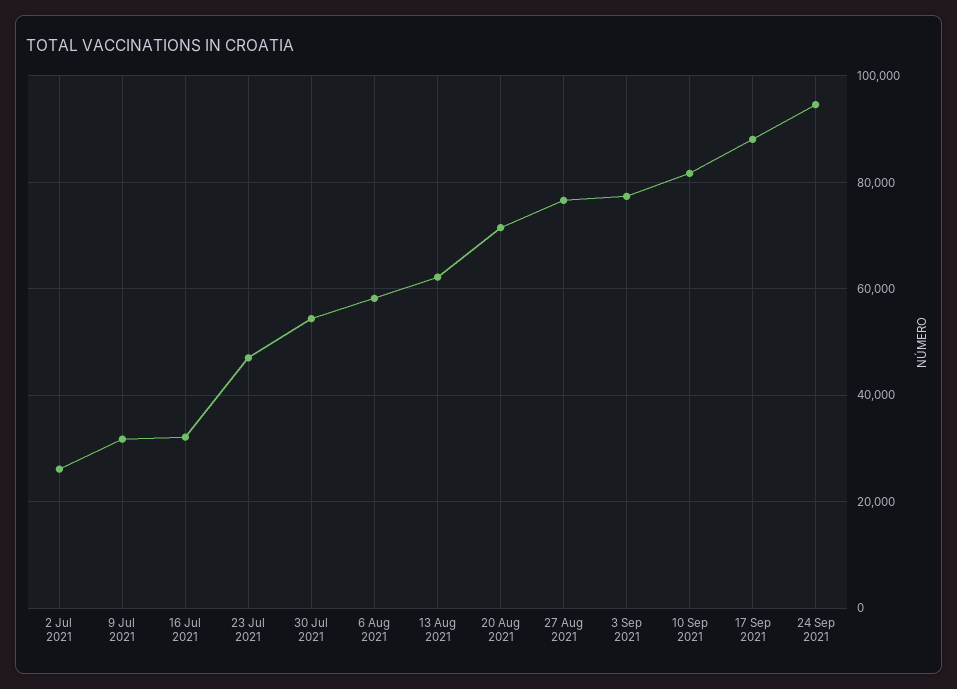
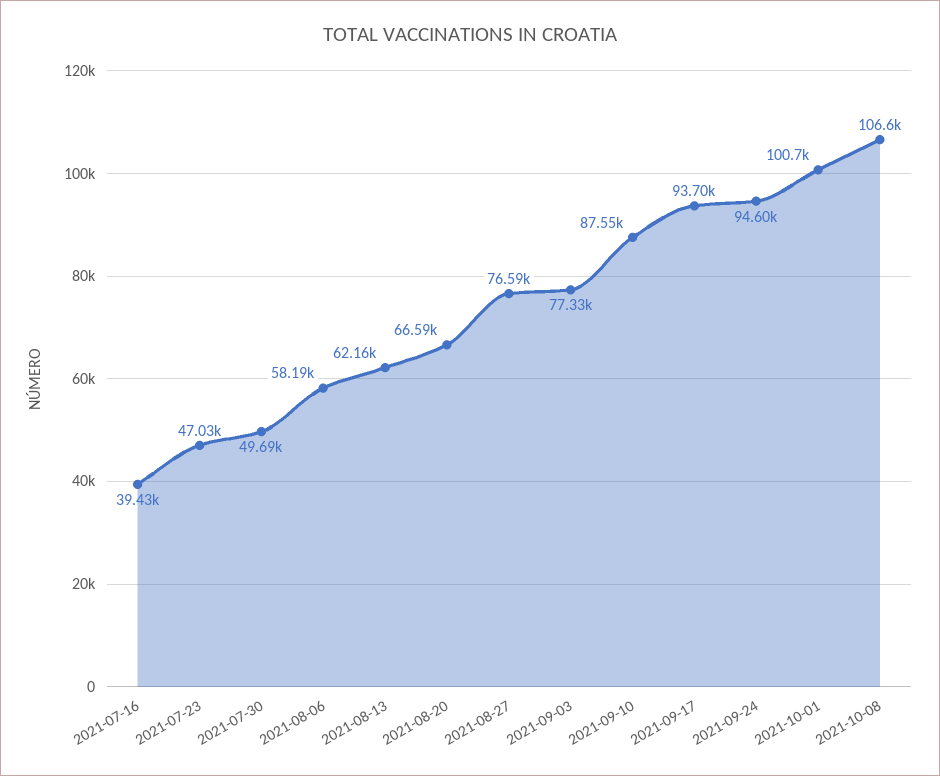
2 Jul 2021: 26000 -> none
9 Jul 2021: 32000 -> none
16 Jul 2021: 32000 -> 39430
30 Jul 2021: 54000 -> 49690
20 Aug 2021: 72000 -> 66590
10 Sep 2021: 82000 -> 87550
17 Sep 2021: 88000 -> 93700
2021-10-01: none -> 100700
2021-10-08: none -> 106600

